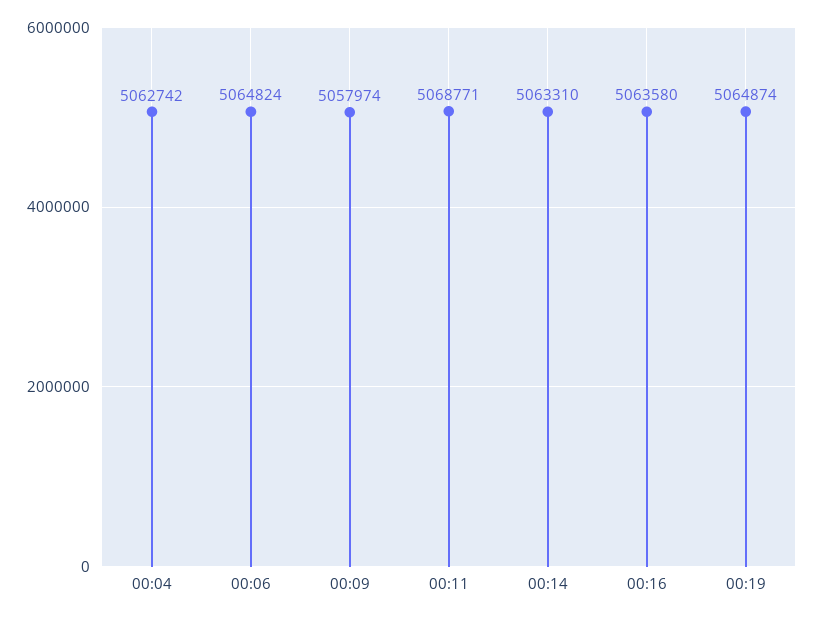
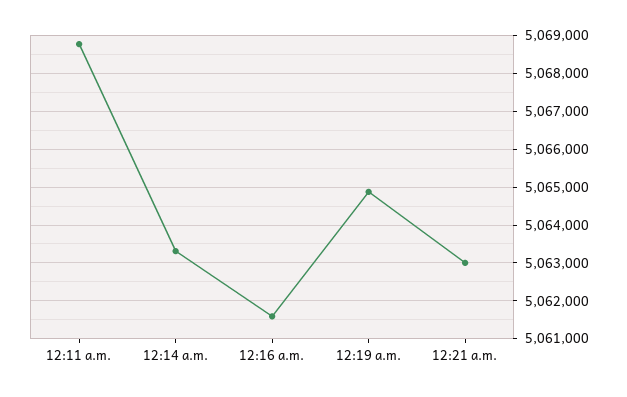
00:04: 5062742 -> none
00:06: 5064824 -> none
00:09: 5057974 -> none
00:16: 5063580 -> 5061600
12:21 a.m.: none -> 5063000

